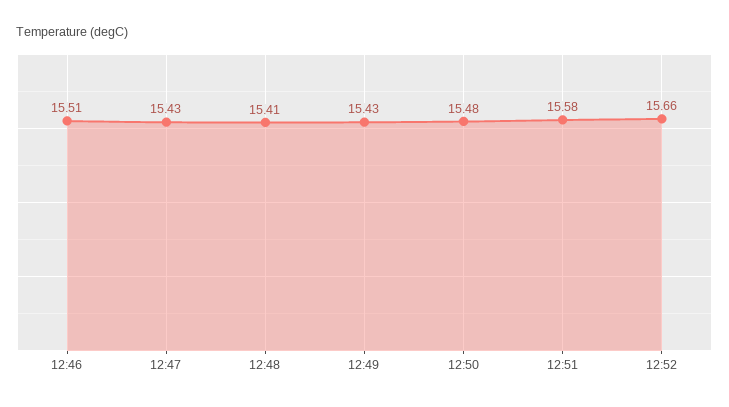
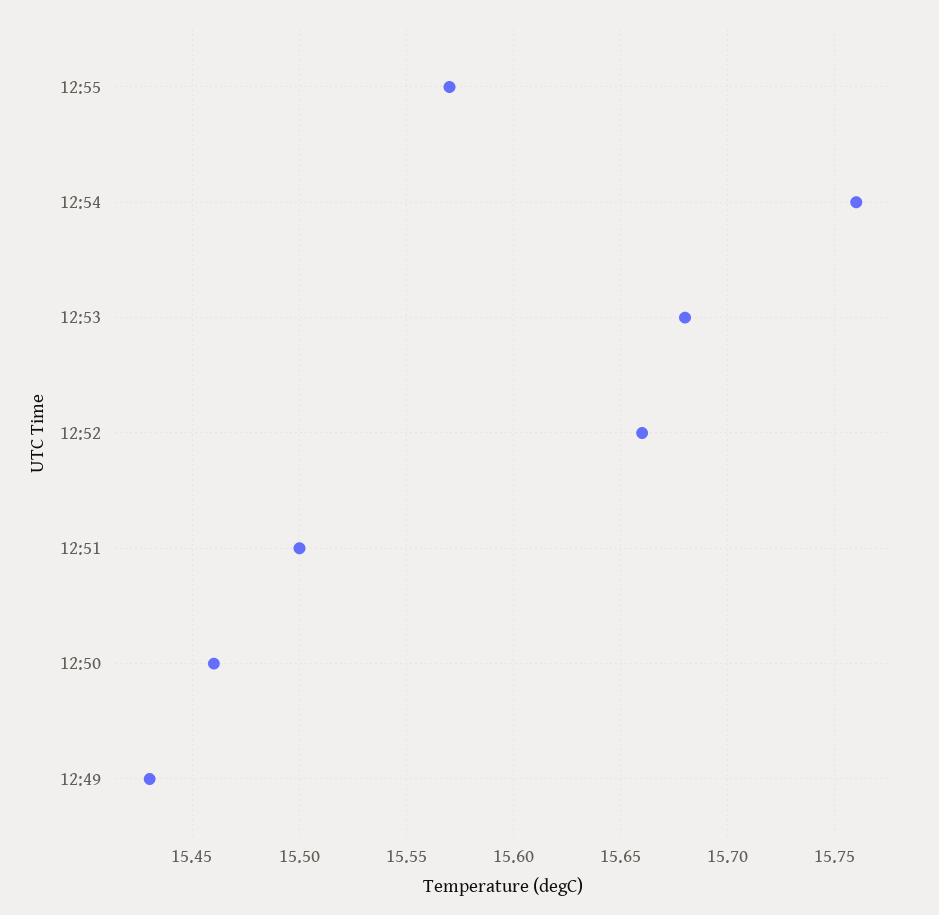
12:46: 15.51 -> none
12:47: 15.43 -> none
12:48: 15.41 -> none
12:50: 15.48 -> 15.46
12:51: 15.58 -> 15.5
12:55: none -> 15.57
12:54: none -> 15.76
12:53: none -> 15.68

